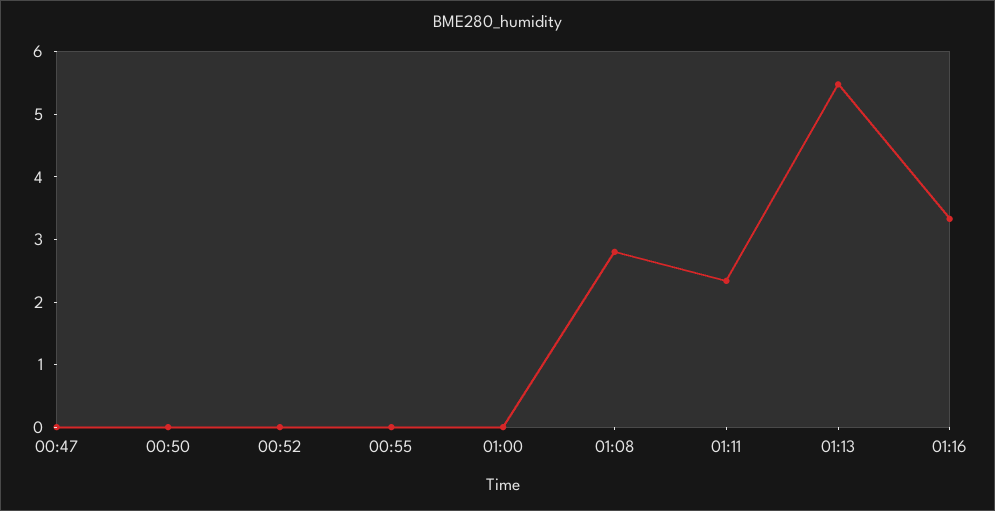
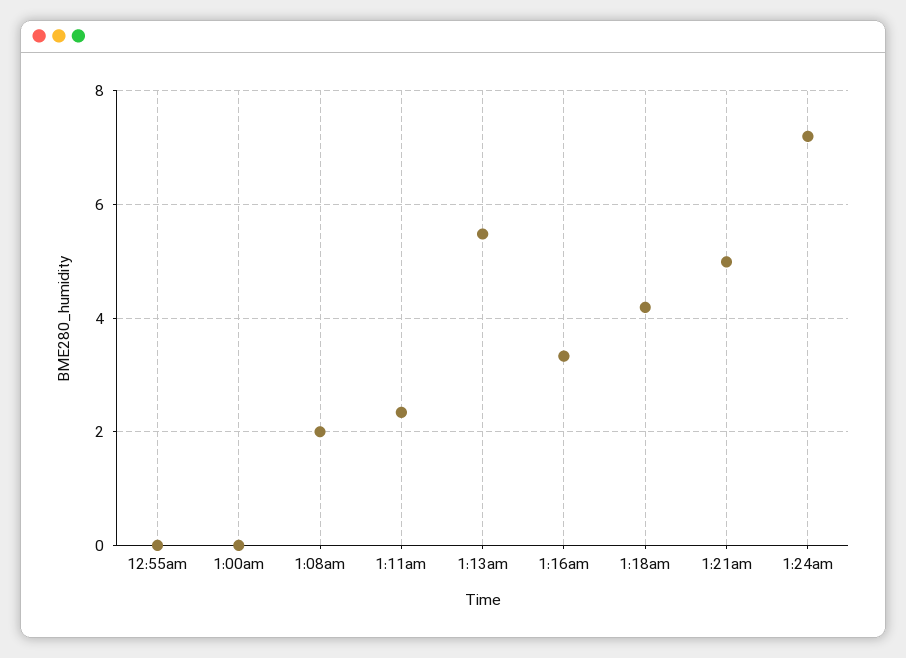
00:47: 0 -> none
00:50: 0 -> none
00:52: 0 -> none
01:08: 2.8 -> 2
1:18am: none -> 4.2
1:21am: none -> 5
1:24am: none -> 7.2

